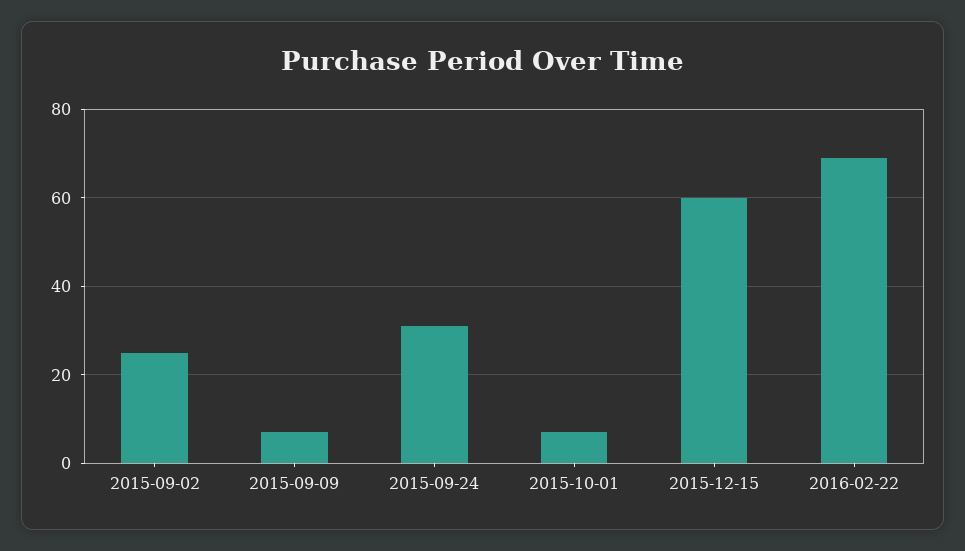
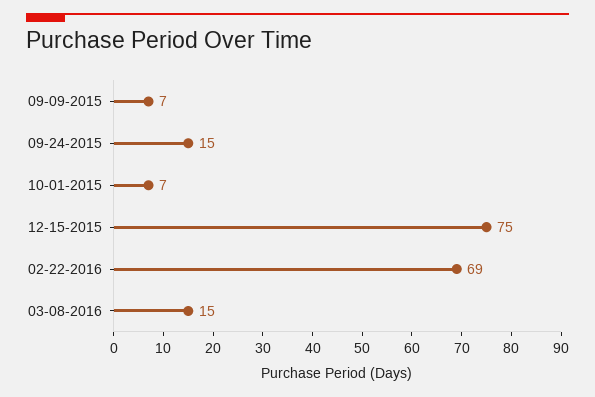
2015-09-02: 25 -> none
2015-09-24: 30 -> 15
2015-12-15: 60 -> 75
03-08-2016: none -> 15

